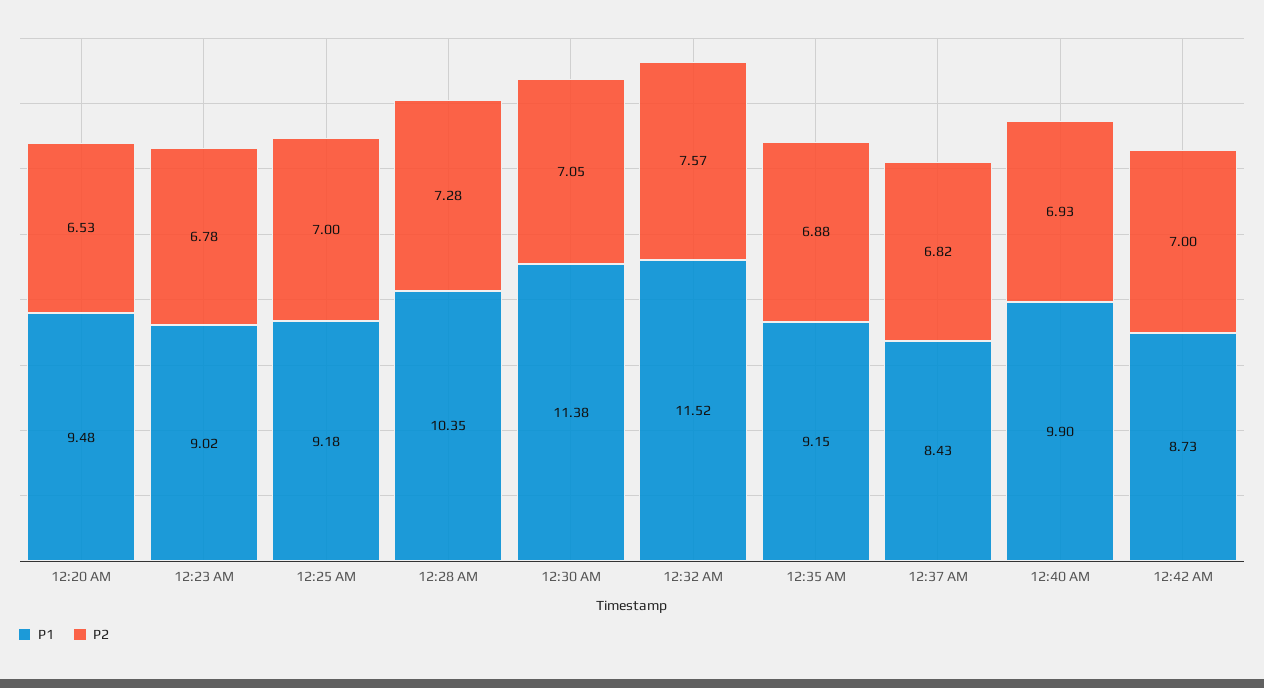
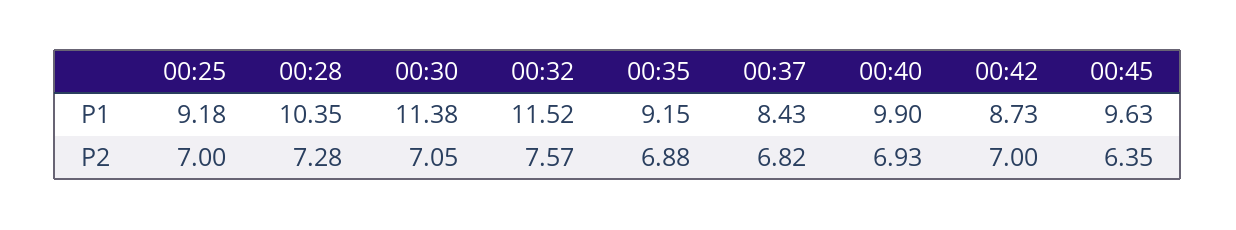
P1, 12:20 AM: 9.48 -> none
P2, 12:20 AM: 6.53 -> none
P1, 12:23 AM: 9.02 -> none
P2, 12:23 AM: 6.78 -> none
P1, 00:45: none -> 9.63
P2, 00:45: none -> 6.35

